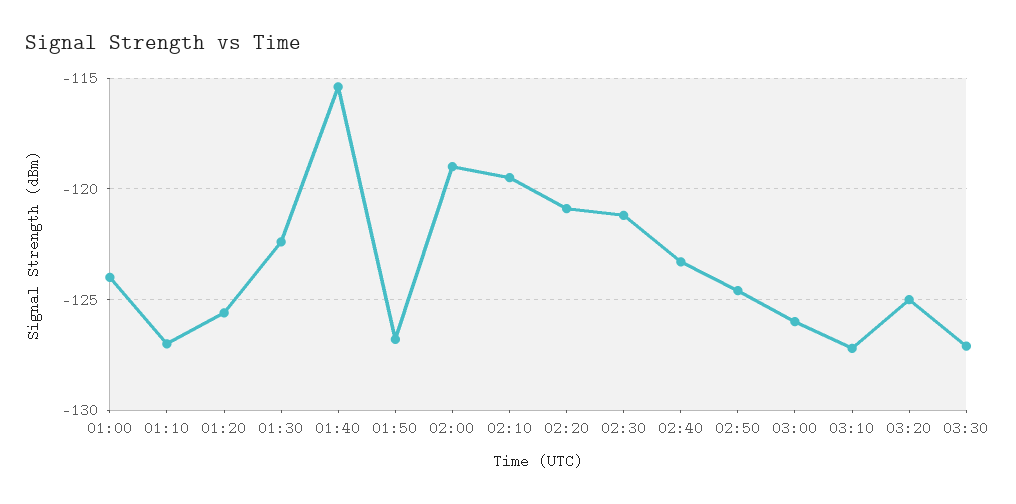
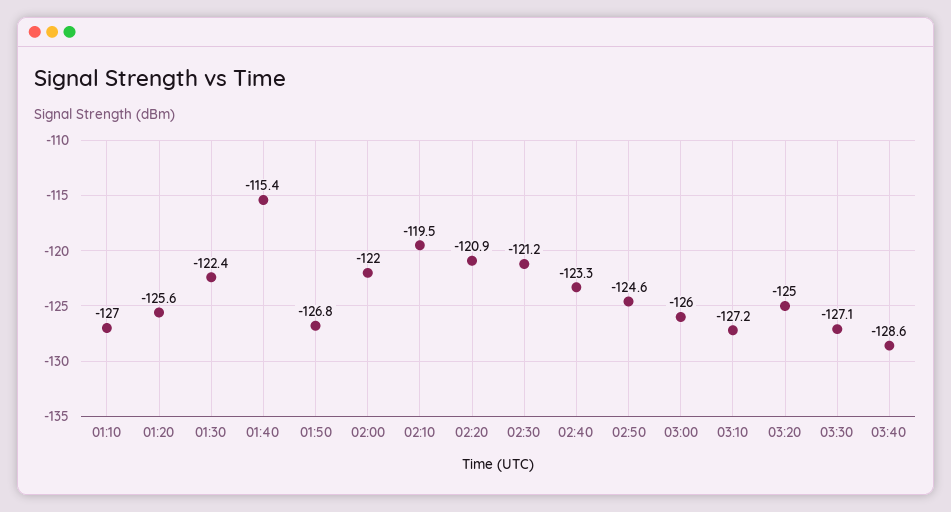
01:00: -124 -> none
02:00: -119 -> -122
03:40: none -> -128.6

